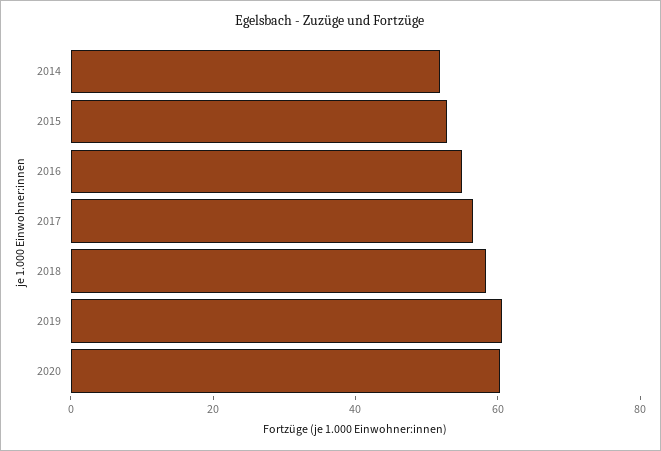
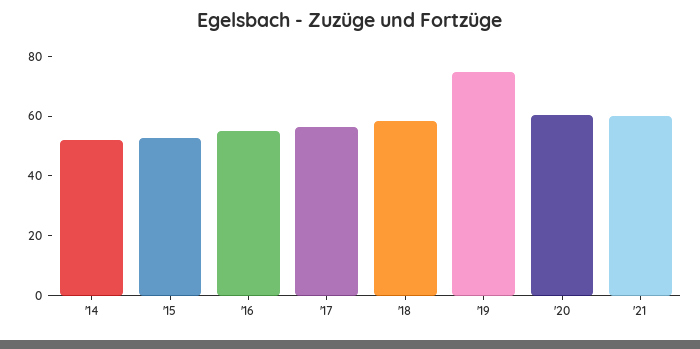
2019: 60 -> 75
'21: none -> 60

